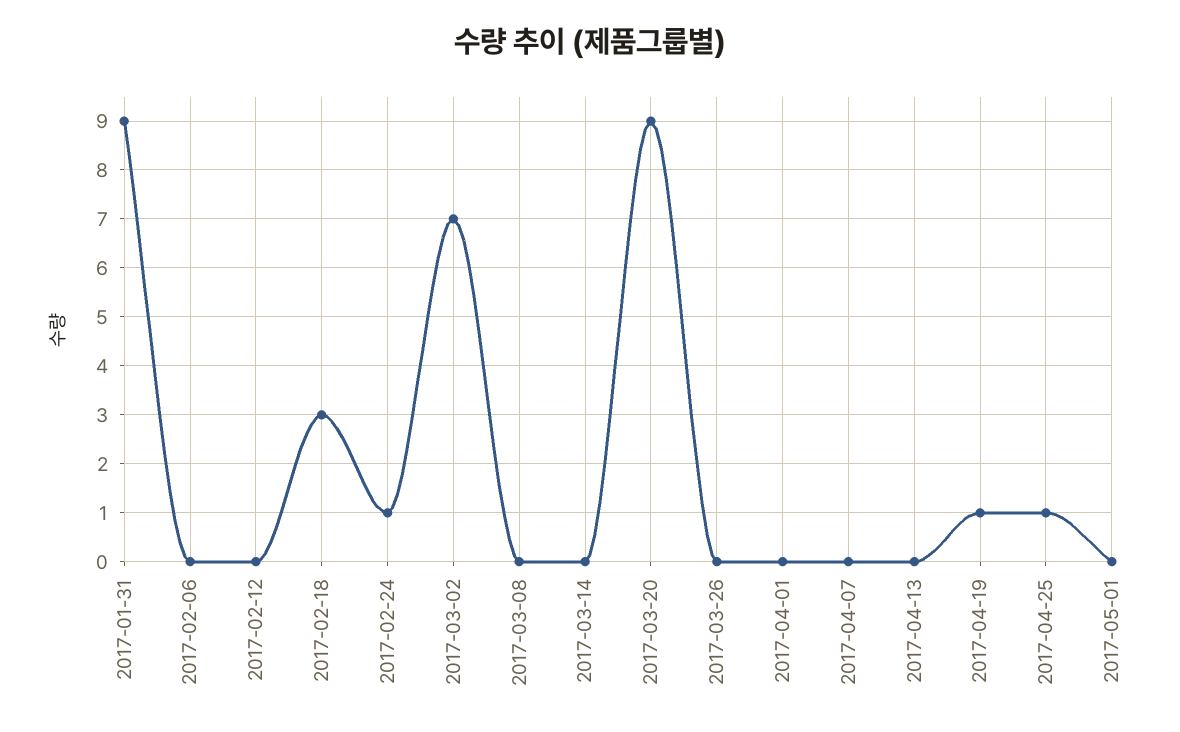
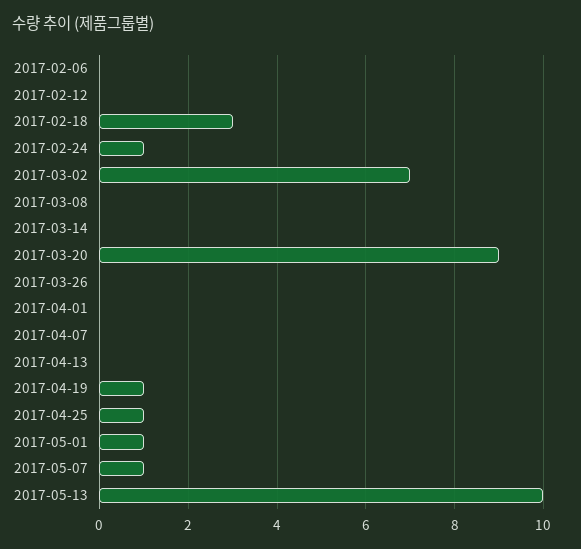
2017-01-31: 9 -> none
2017-05-01: 0 -> 1
2017-05-07: none -> 1
2017-05-13: none -> 10

